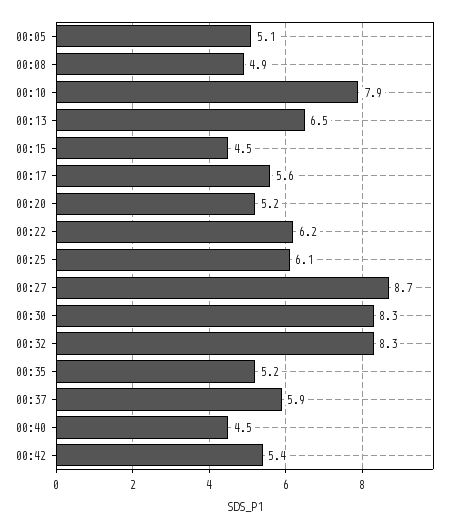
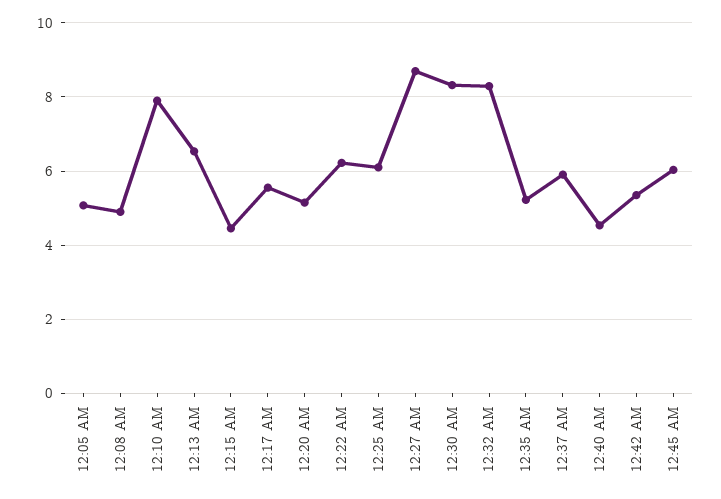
12:45 AM: none -> 6

